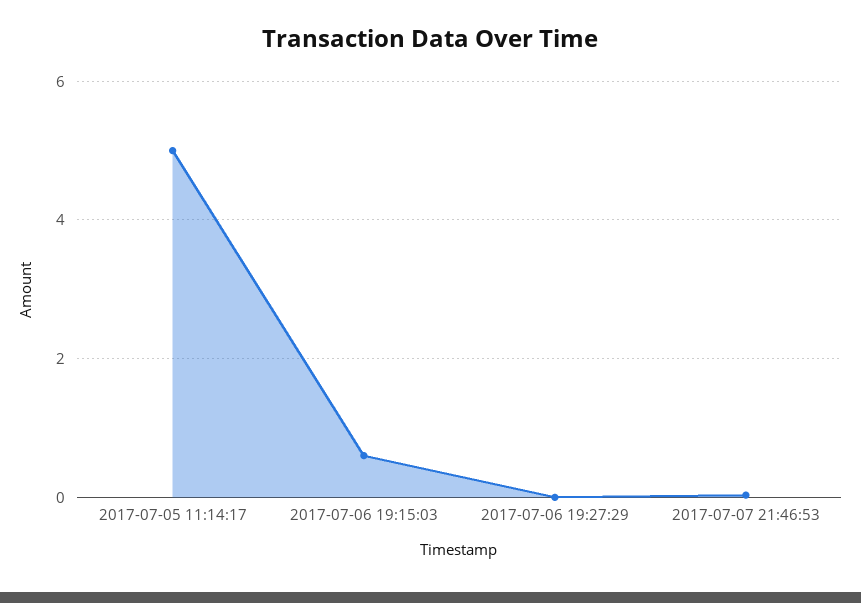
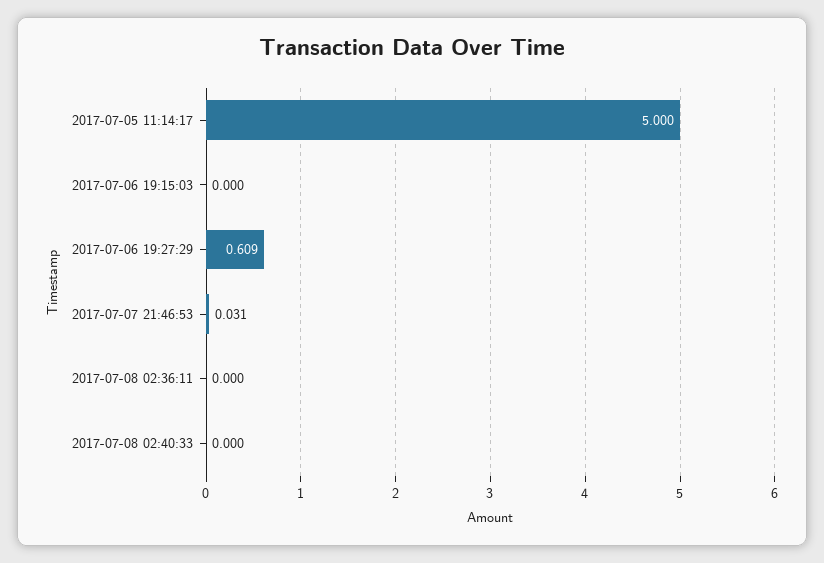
2017-07-06 19:15:03: 0.6 -> 0
2017-07-06 19:27:29: 0 -> 0.609
2017-07-08 02:36:11: none -> 0
2017-07-08 02:40:33: none -> 0

